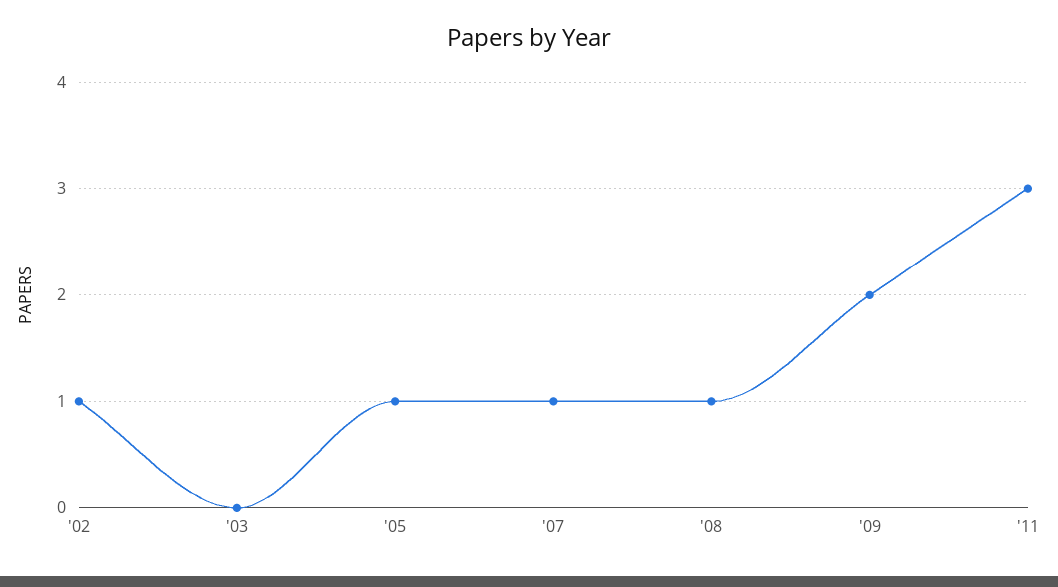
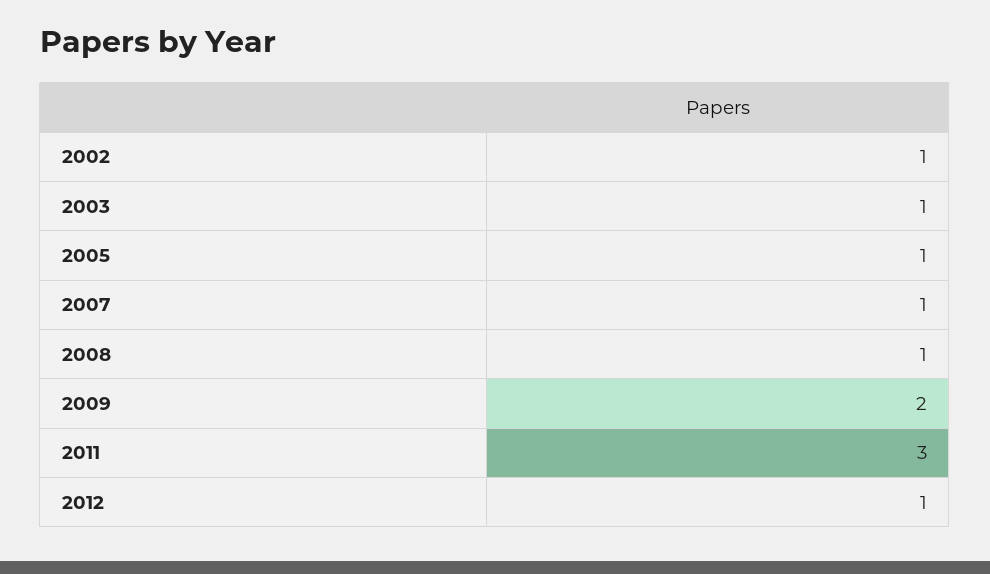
'03: 0 -> 1
2012: none -> 1

